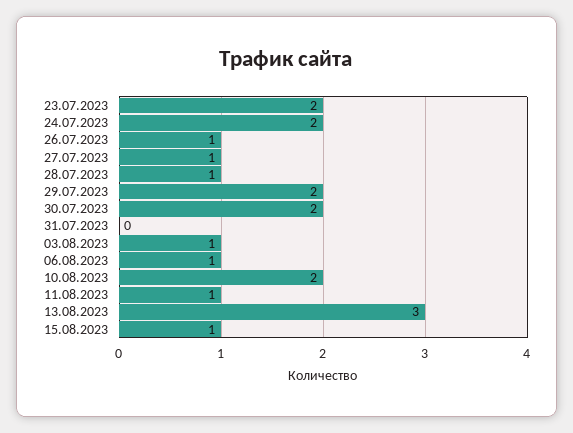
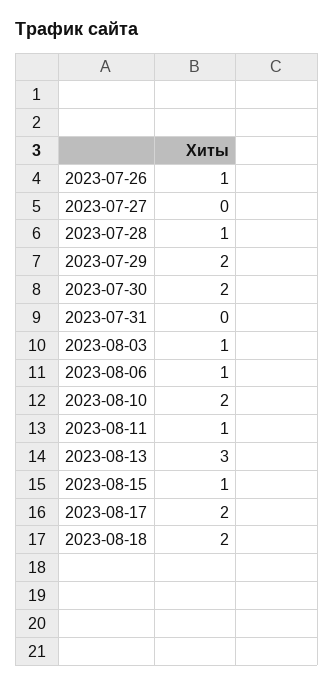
23.07.2023: 2 -> none
24.07.2023: 2 -> none
27.07.2023: 1 -> 0
2023-08-17: none -> 2
2023-08-18: none -> 2

